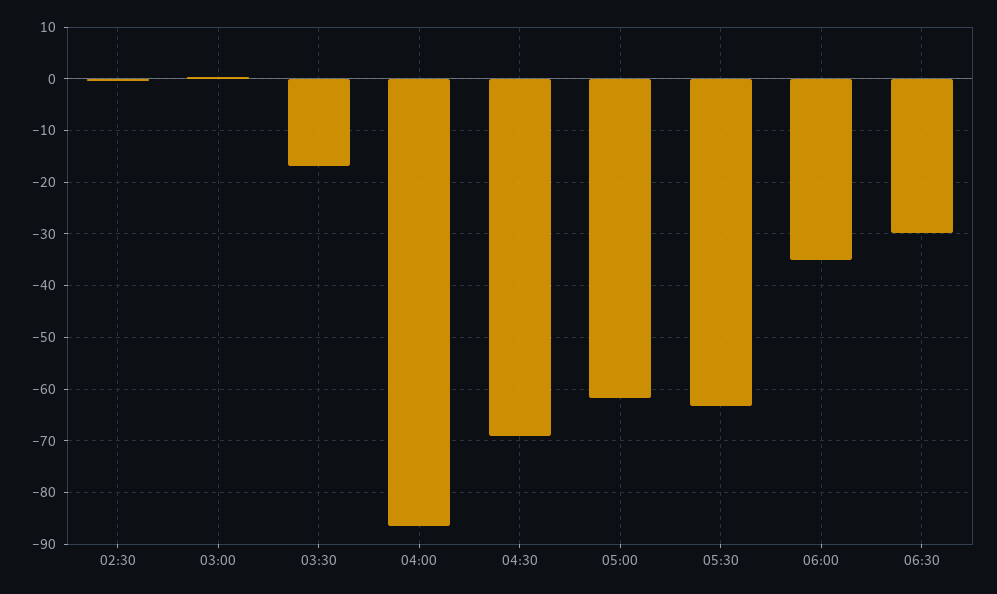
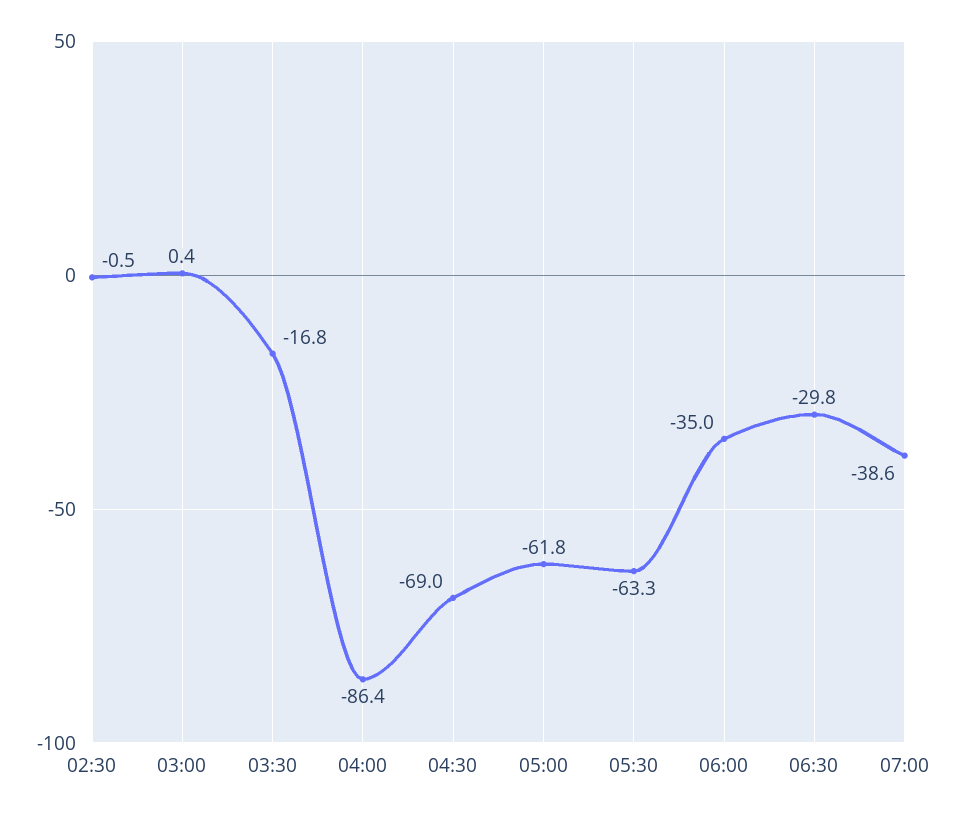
07:00: none -> -38.6

